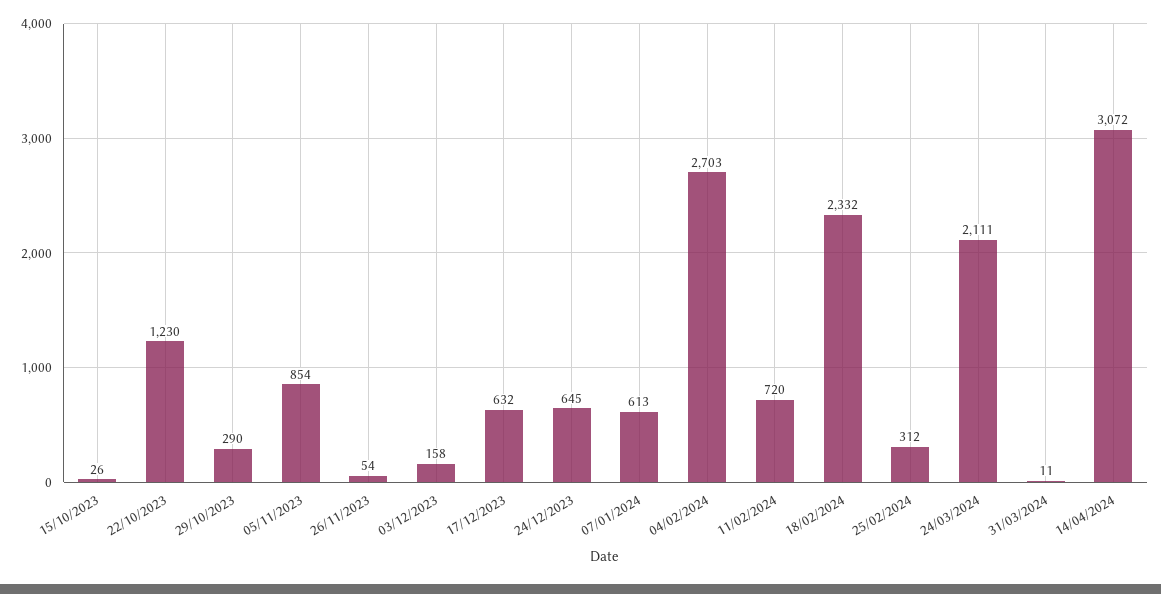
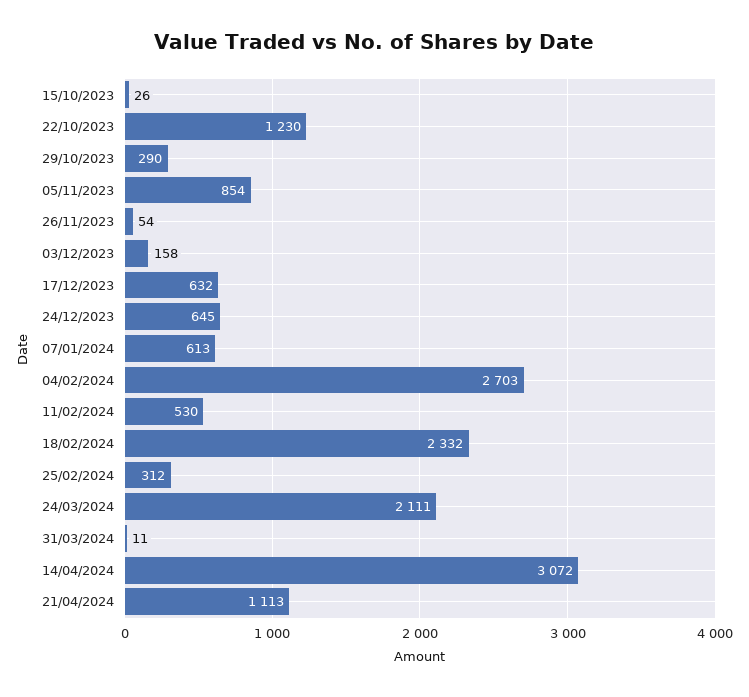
11/02/2024: 720 -> 530
21/04/2024: none -> 1113

